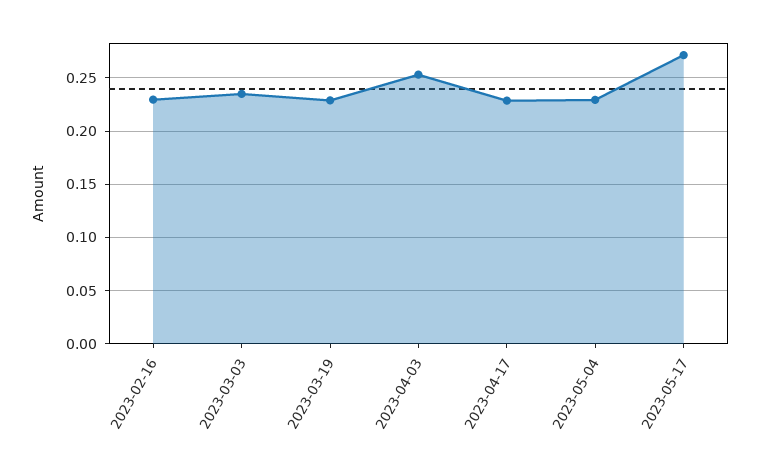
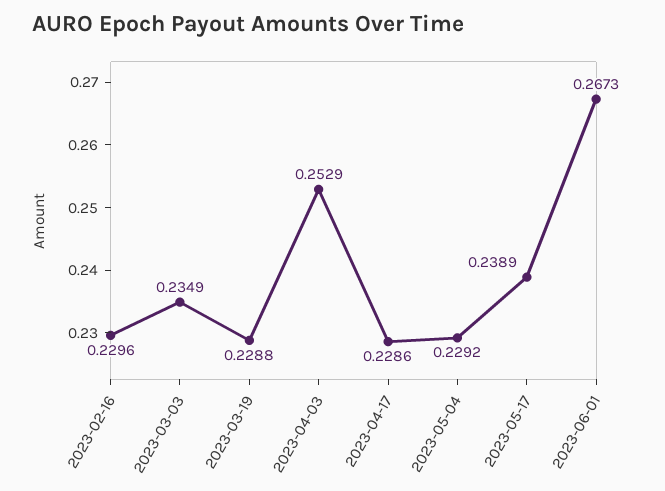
2023-05-17: 0.27 -> 0.2389
2023-06-01: none -> 0.2673

